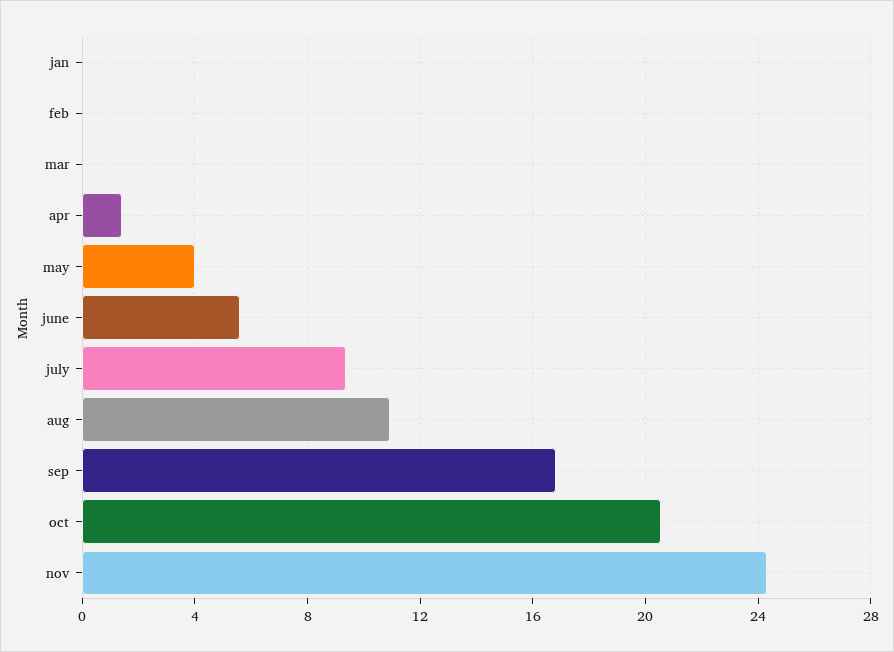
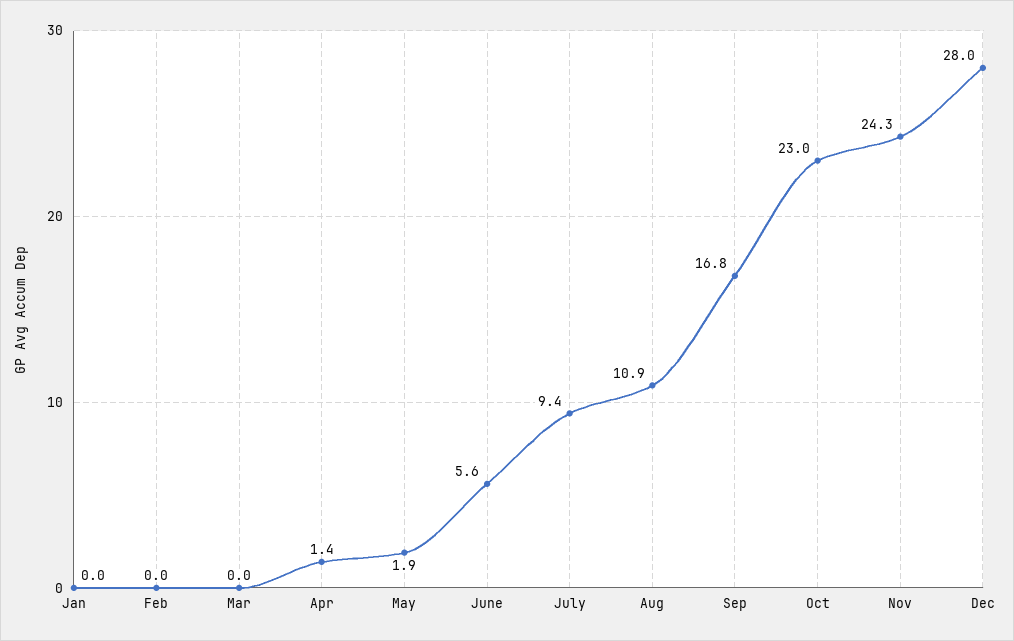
may: 4 -> 1.9
oct: 20.5 -> 23
Dec: none -> 28

